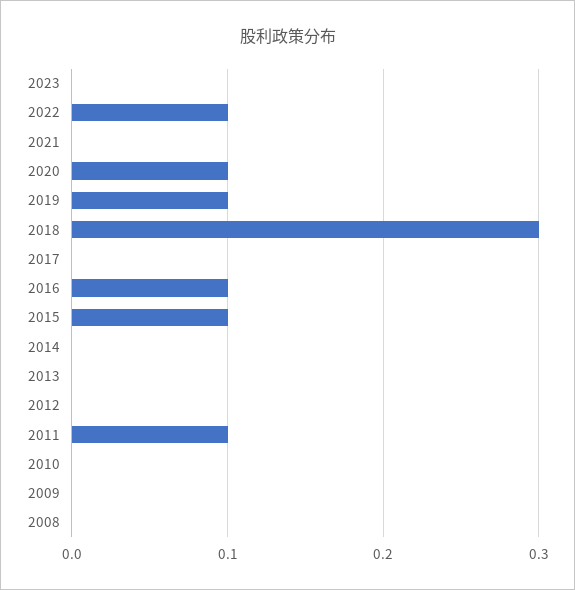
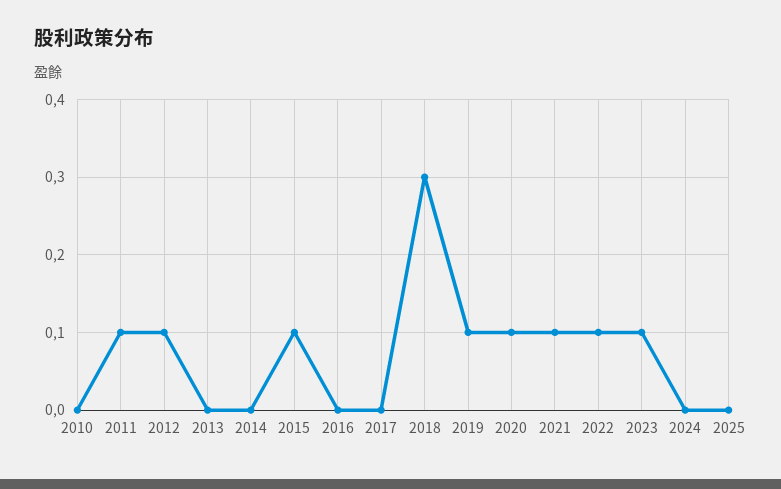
2023: 0 -> 0.1
2021: 0 -> 0.1
2016: 0.1 -> 0
2012: 0 -> 0.1
2009: 0 -> none
2008: 0 -> none
2024: none -> 0
2025: none -> 0

